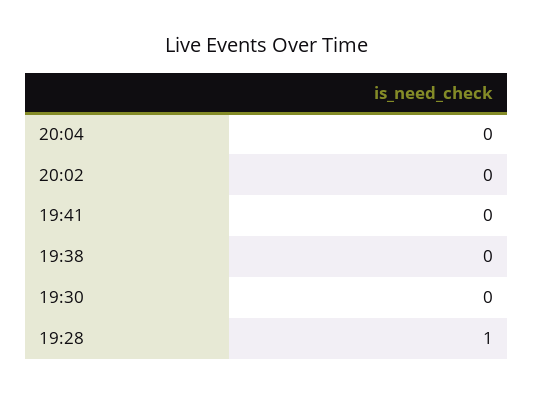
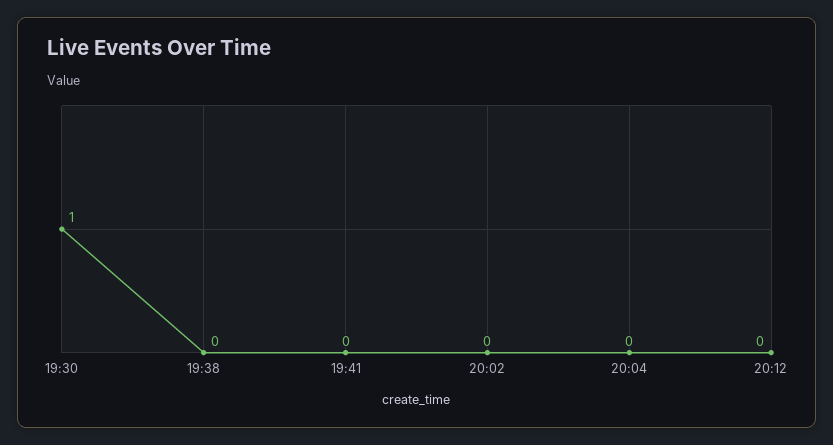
19:30: 0 -> 1
19:28: 1 -> none
20:12: none -> 0

